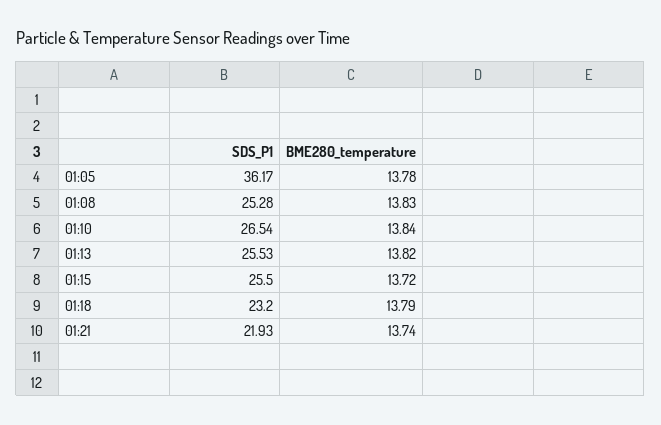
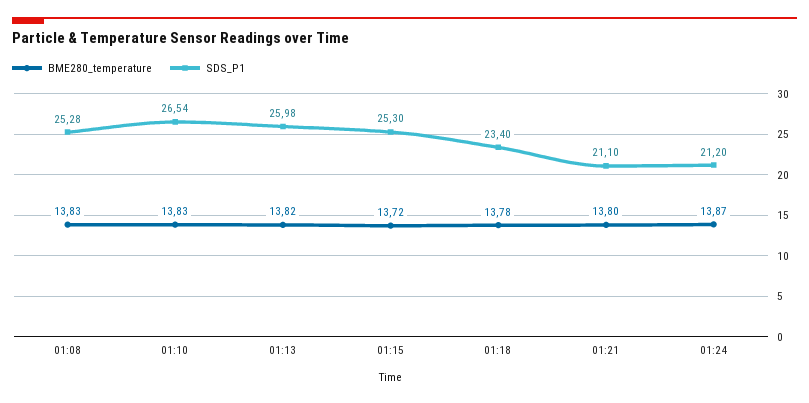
SDS_P1, 01:05: 36.17 -> none
BME280_temperature, 01:05: 13.78 -> none
BME280_temperature, 01:10: 13.84 -> 13.83
SDS_P1, 01:13: 25.53 -> 25.98
SDS_P1, 01:15: 25.5 -> 25.3
SDS_P1, 01:18: 23.2 -> 23.4
BME280_temperature, 01:18: 13.79 -> 13.78
SDS_P1, 01:21: 21.93 -> 21.1
BME280_temperature, 01:21: 13.74 -> 13.8
BME280_temperature, 01:24: none -> 13.87
SDS_P1, 01:24: none -> 21.2

